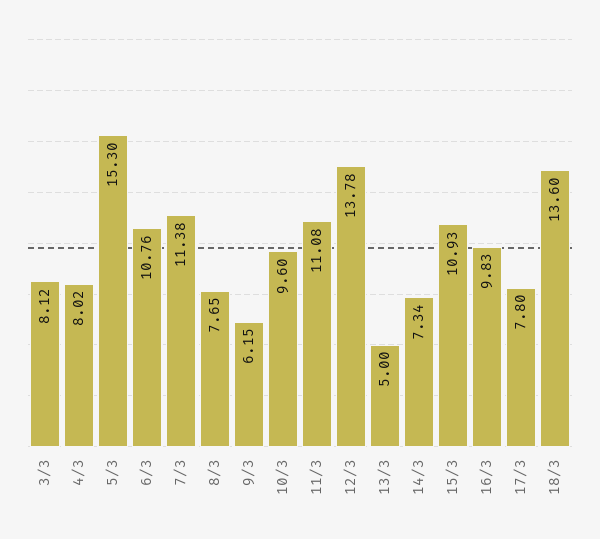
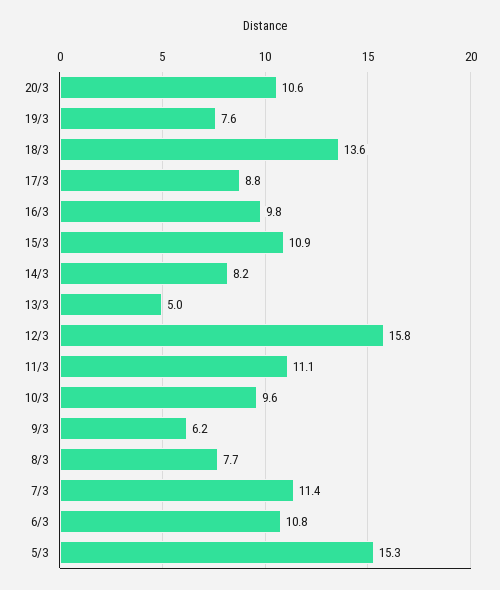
3/3: 8.12 -> none
4/3: 8.02 -> none
12/3: 13.78 -> 15.8
14/3: 7.34 -> 8.2
17/3: 7.8 -> 8.8
20/3: none -> 10.6
19/3: none -> 7.6

